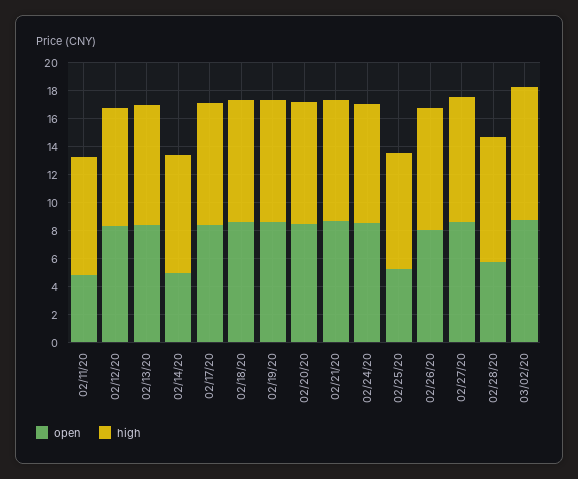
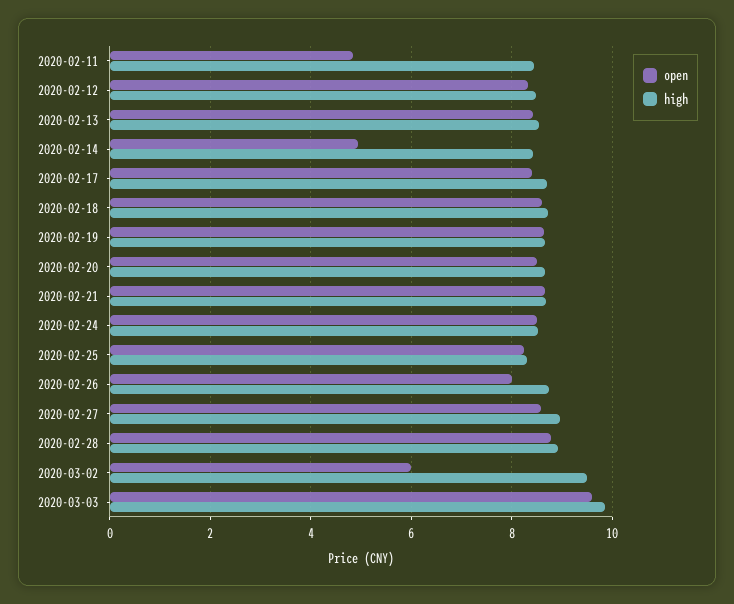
open, 02/25/20: 5 -> 8.2
open, 02/28/20: 6 -> 8.8
open, 03/02/20: 9 -> 6
open, 2020-03-03: none -> 9.6
high, 2020-03-03: none -> 9.8

